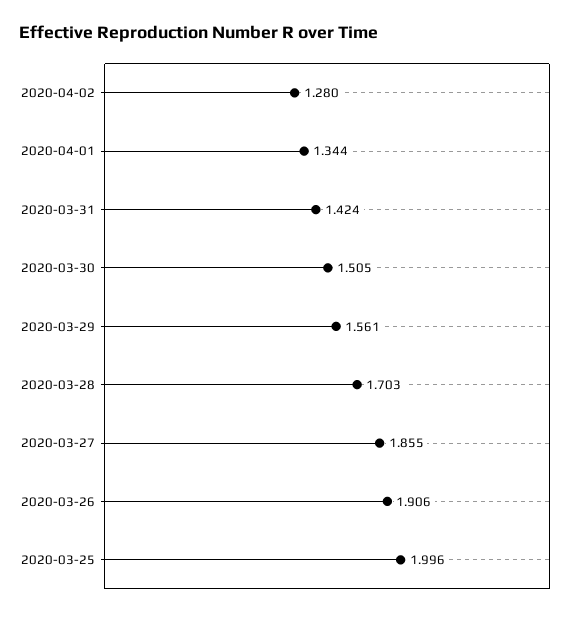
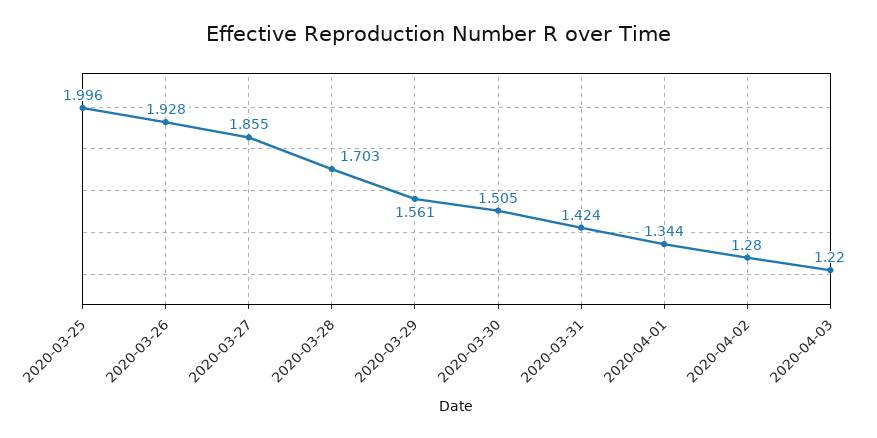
2020-03-26: 1.906 -> 1.928
2020-04-03: none -> 1.22

